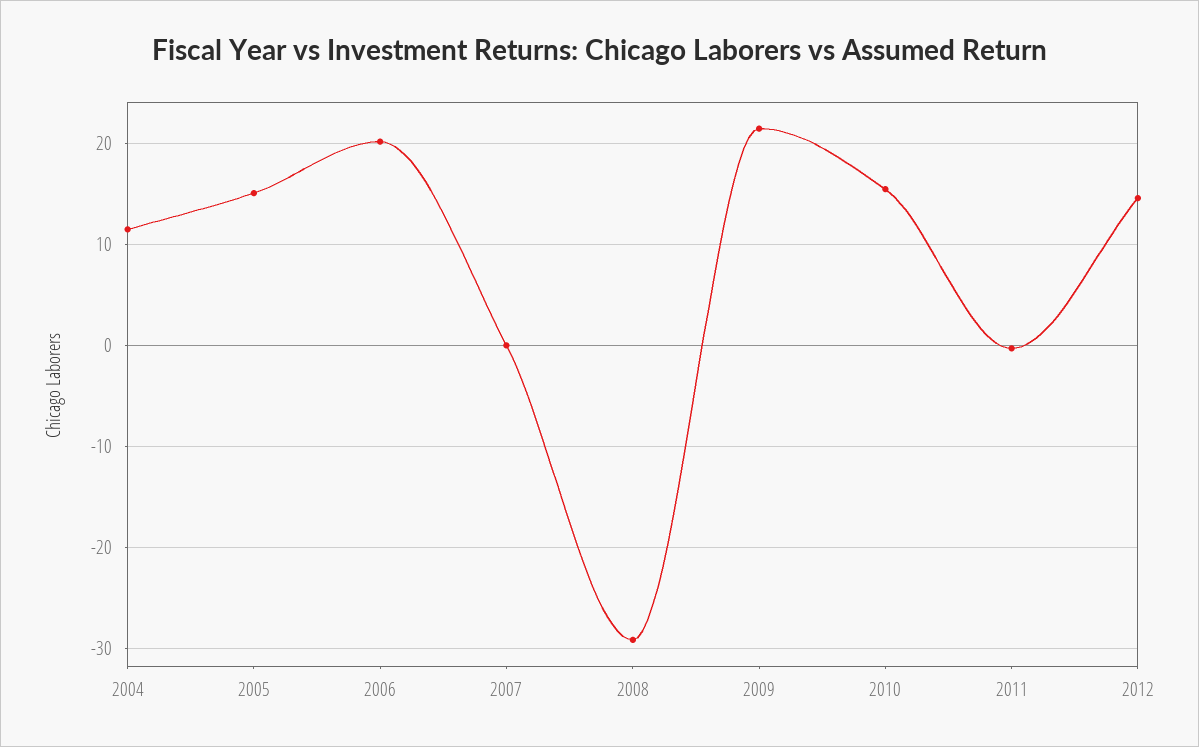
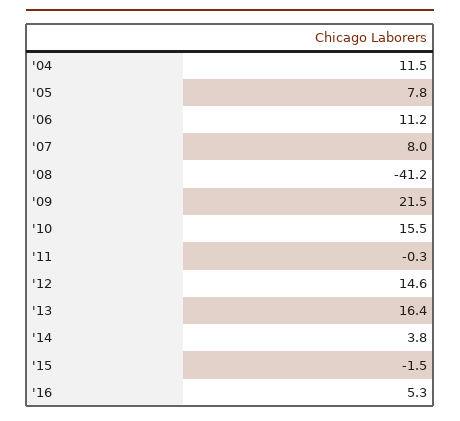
2005: 15 -> 7.8
2006: 20 -> 11.2
2007: 0 -> 8
2008: -29 -> -41.2
'13: none -> 16.4
'14: none -> 3.8
'15: none -> -1.5
'16: none -> 5.3

